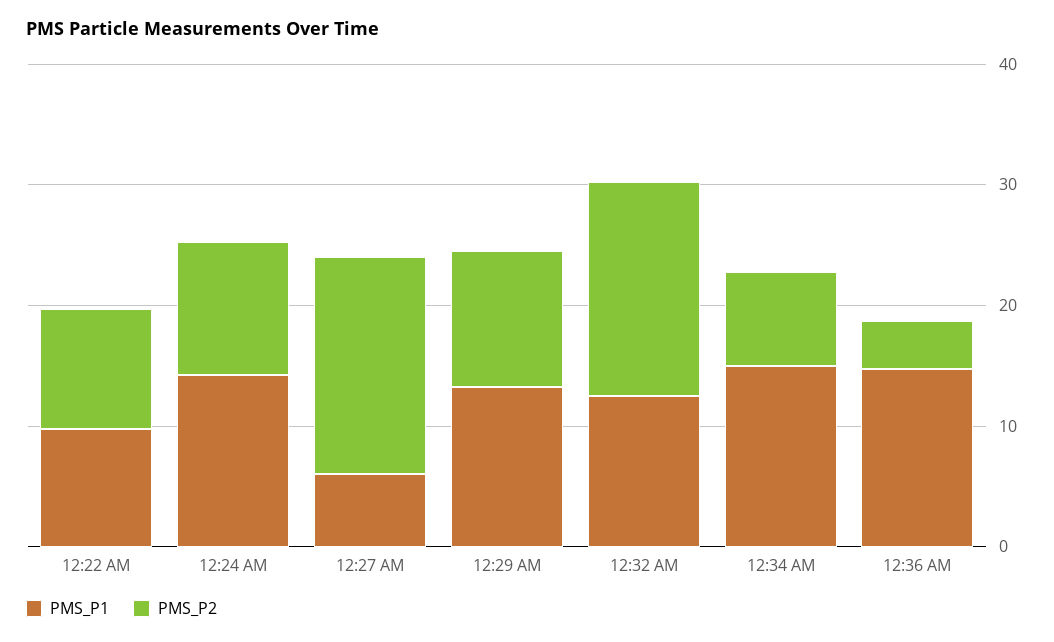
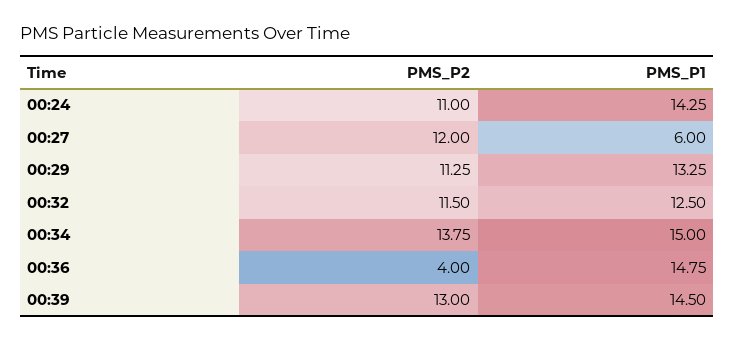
PMS_P1, 12:22 AM: 10 -> none
PMS_P2, 12:22 AM: 10 -> none
PMS_P2, 12:27 AM: 18 -> 12
PMS_P2, 12:32 AM: 18 -> 11.5
PMS_P2, 12:34 AM: 8 -> 13.75
PMS_P2, 00:39: none -> 13
PMS_P1, 00:39: none -> 14.5

